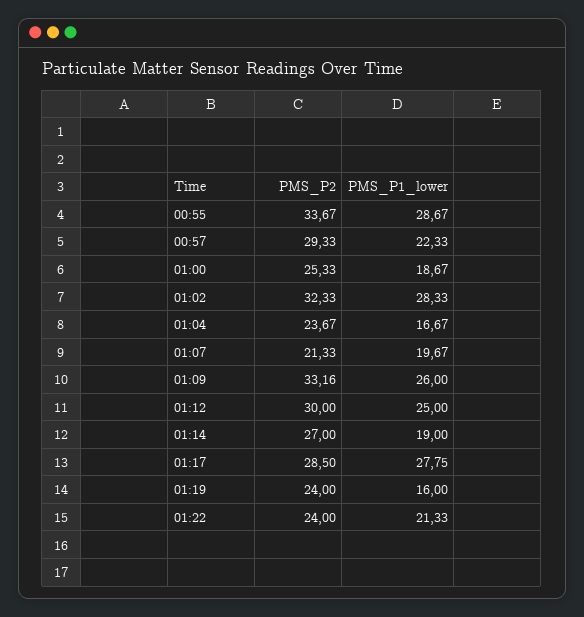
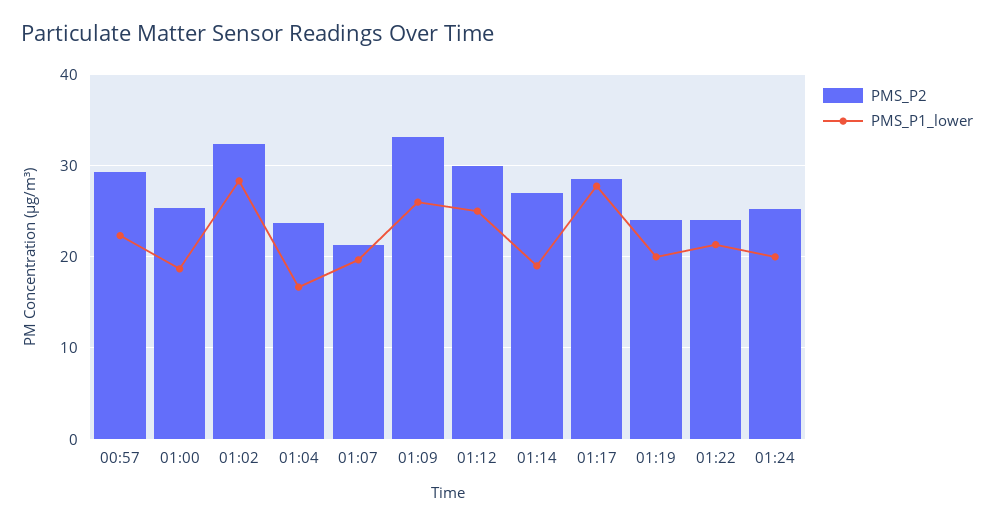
PMS_P2, 00:55: 33.67 -> none
PMS_P1_lower, 00:55: 28.67 -> none
PMS_P1_lower, 01:19: 16 -> 20
PMS_P2, 01:24: none -> 25
PMS_P1_lower, 01:24: none -> 20

